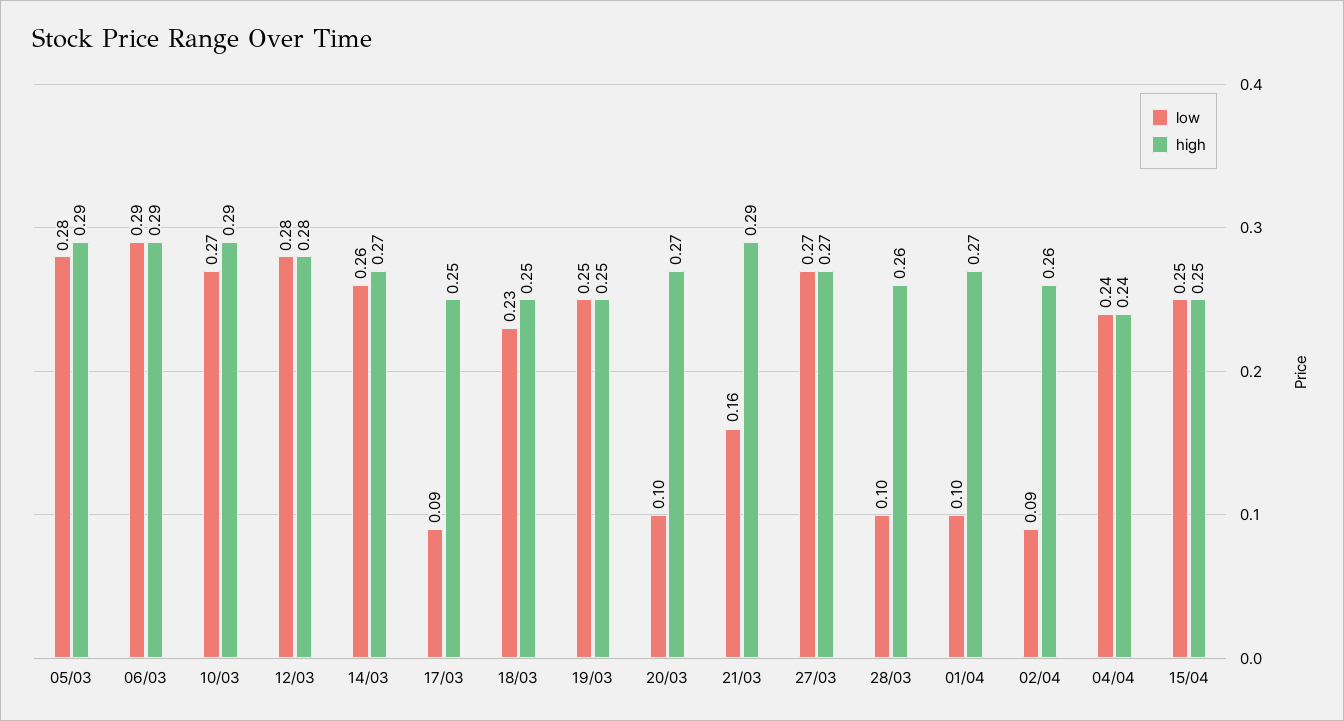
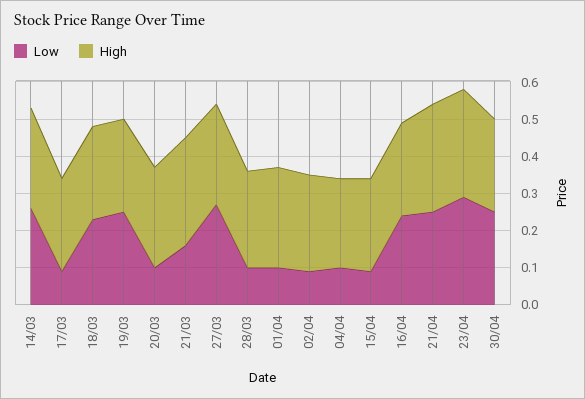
low, 05/03: 0.28 -> none
high, 05/03: 0.29 -> none
low, 06/03: 0.29 -> none
high, 06/03: 0.29 -> none
low, 10/03: 0.27 -> none
high, 10/03: 0.29 -> none
low, 12/03: 0.28 -> none
high, 12/03: 0.28 -> none
low, 04/04: 0.24 -> 0.1
low, 15/04: 0.25 -> 0.1
low, 16/04: none -> 0.25
high, 16/04: none -> 0.25
low, 21/04: none -> 0.25
high, 21/04: none -> 0.3
low, 23/04: none -> 0.3
high, 23/04: none -> 0.3
low, 30/04: none -> 0.25
high, 30/04: none -> 0.25

